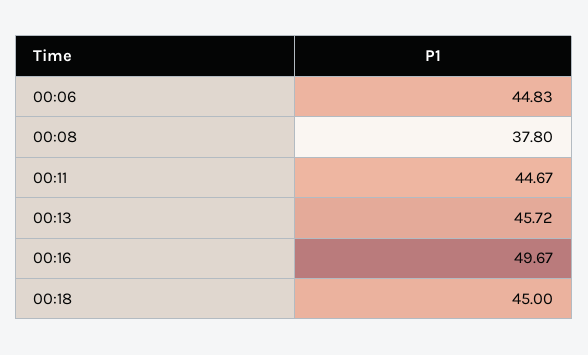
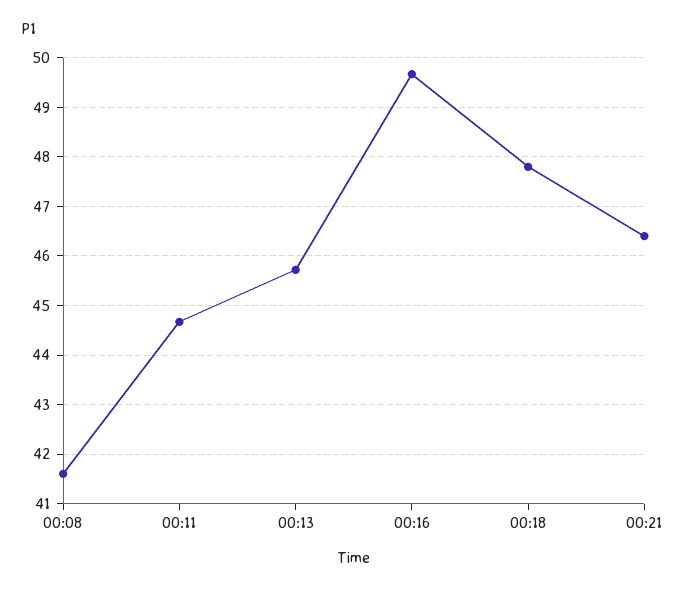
00:06: 44.83 -> none
00:08: 37.8 -> 41.6
00:18: 45 -> 47.8
00:21: none -> 46.4

